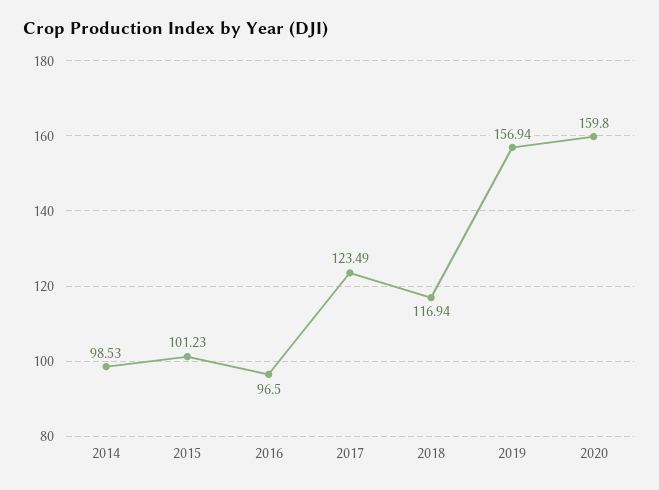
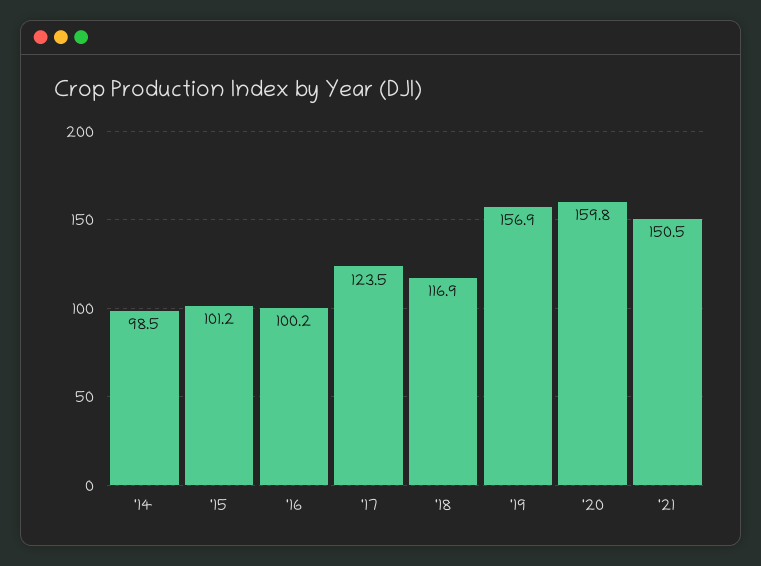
2016: 96.5 -> 100.2
'21: none -> 150.5

